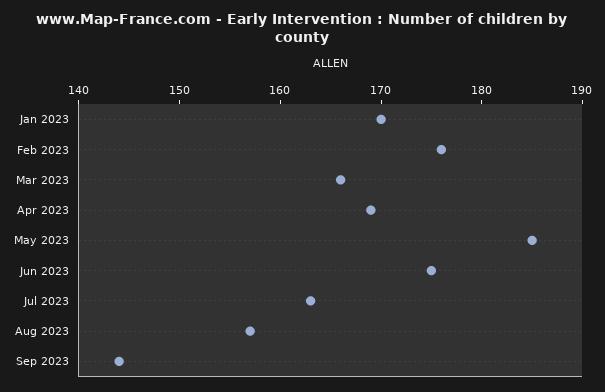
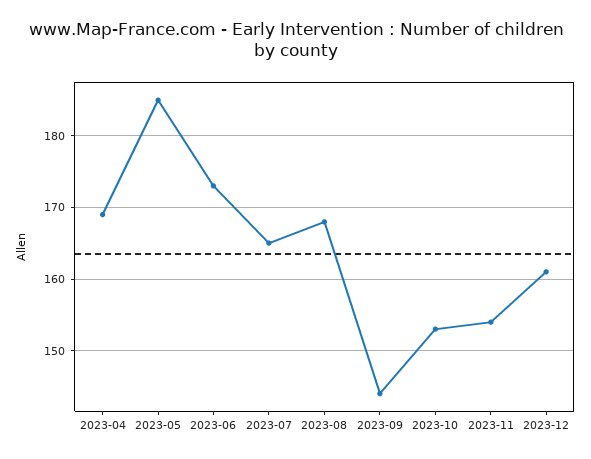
Jan 2023: 170 -> none
Feb 2023: 176 -> none
Mar 2023: 166 -> none
Jun 2023: 175 -> 173
Jul 2023: 163 -> 165
Aug 2023: 157 -> 168
2023-10: none -> 153
2023-11: none -> 154
2023-12: none -> 161

